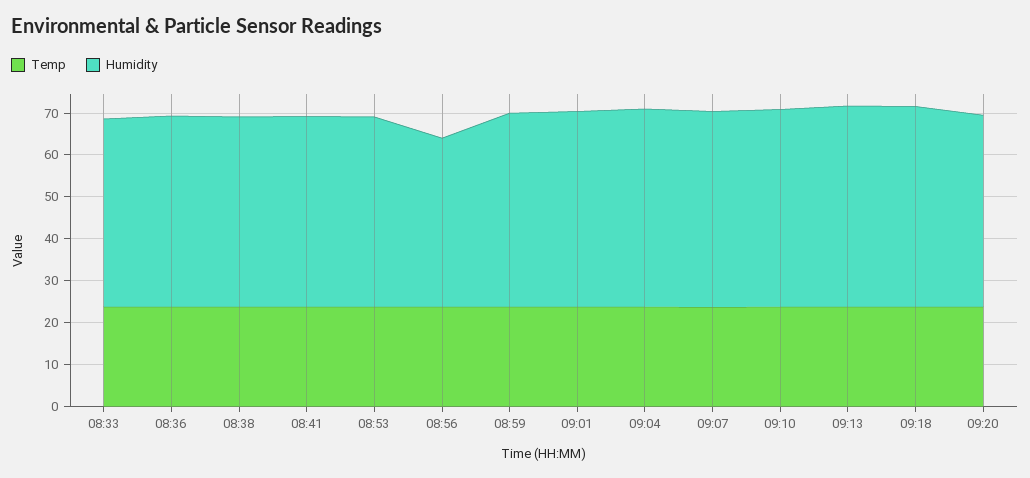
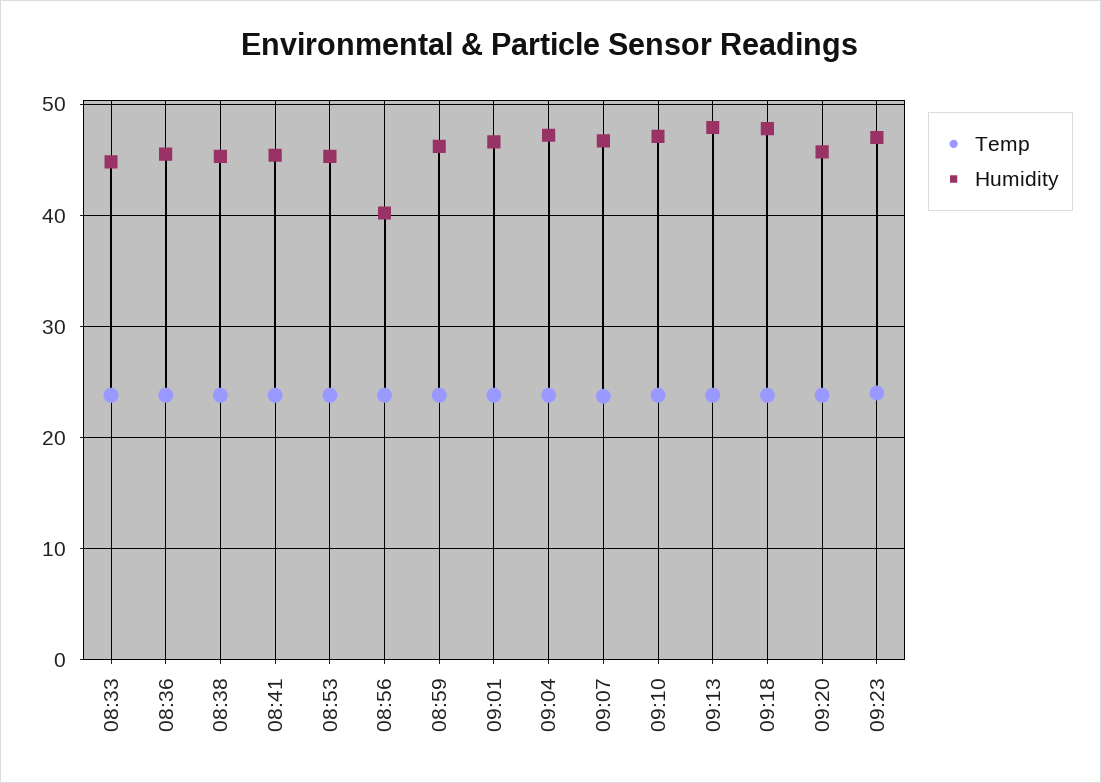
Temp, 09:23: none -> 24
Humidity, 09:23: none -> 47

